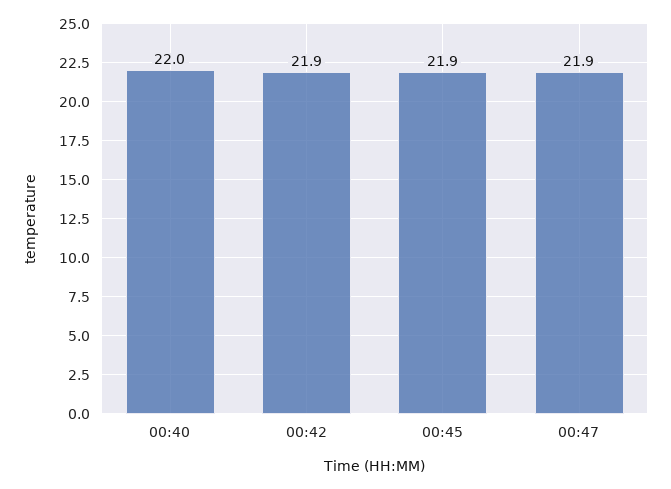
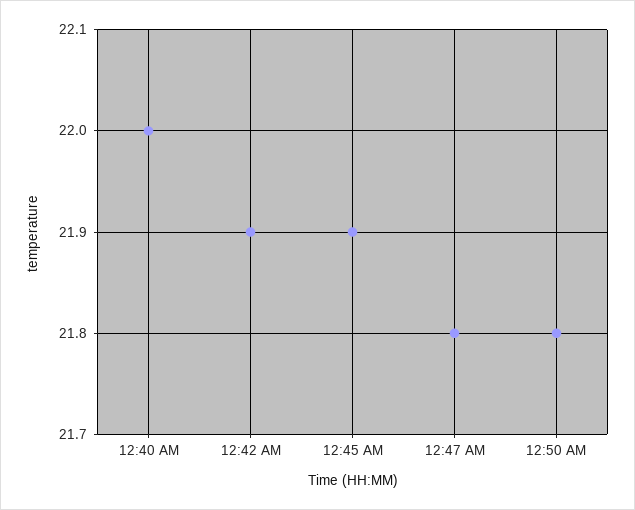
00:47: 21.9 -> 21.8
12:50 AM: none -> 21.8

